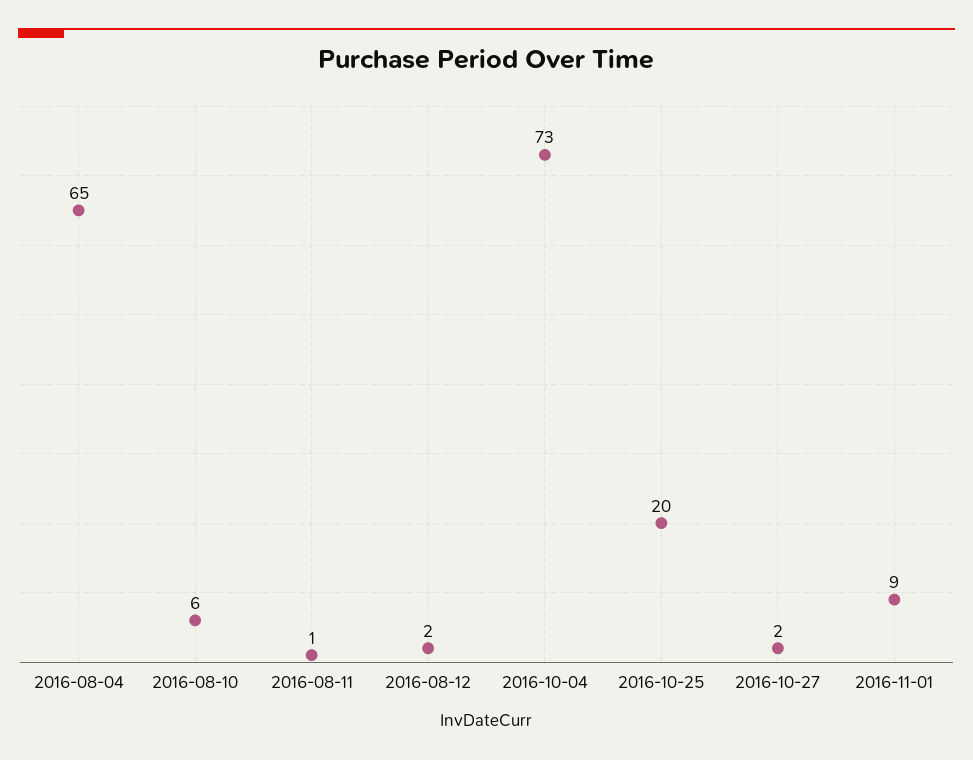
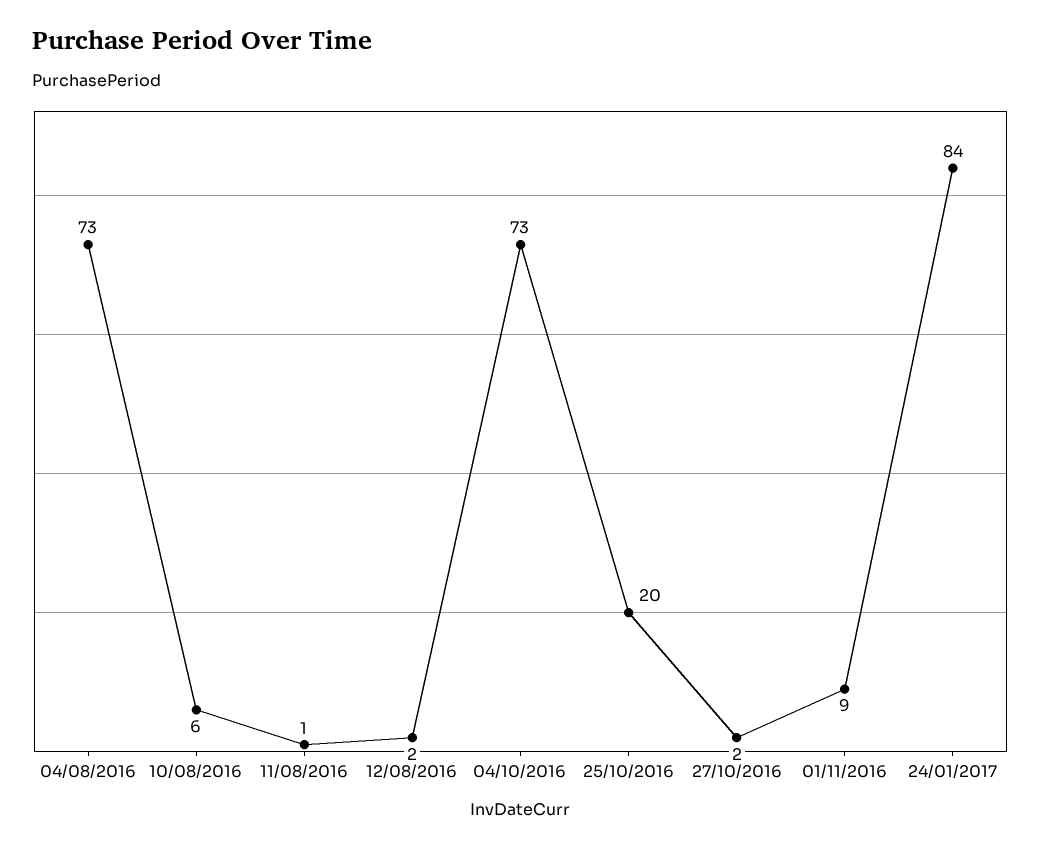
2016-08-04: 65 -> 73
24/01/2017: none -> 84

